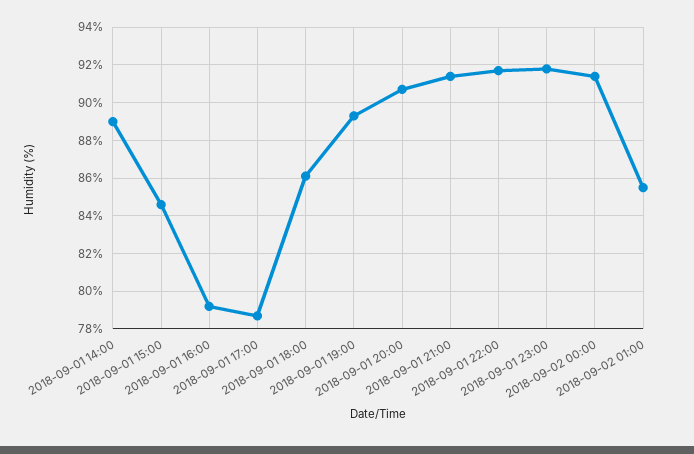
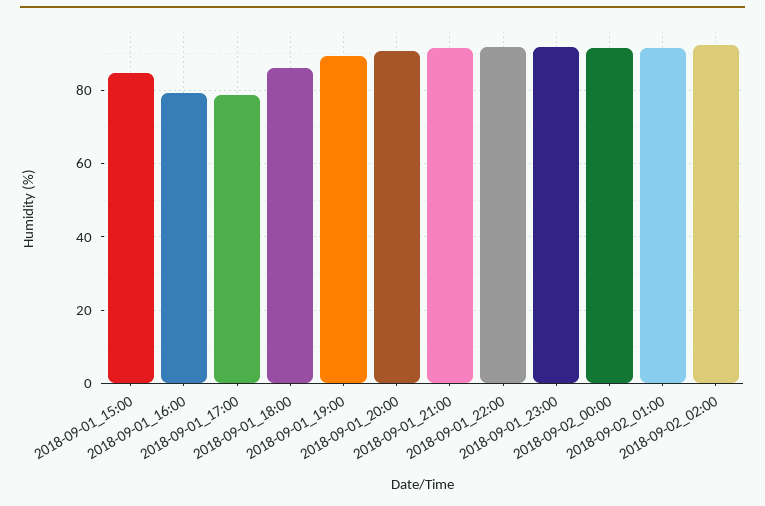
2018-09-01 14:00: 89 -> none
2018-09-02 01:00: 85.5 -> 92
2018-09-02_02:00: none -> 92

